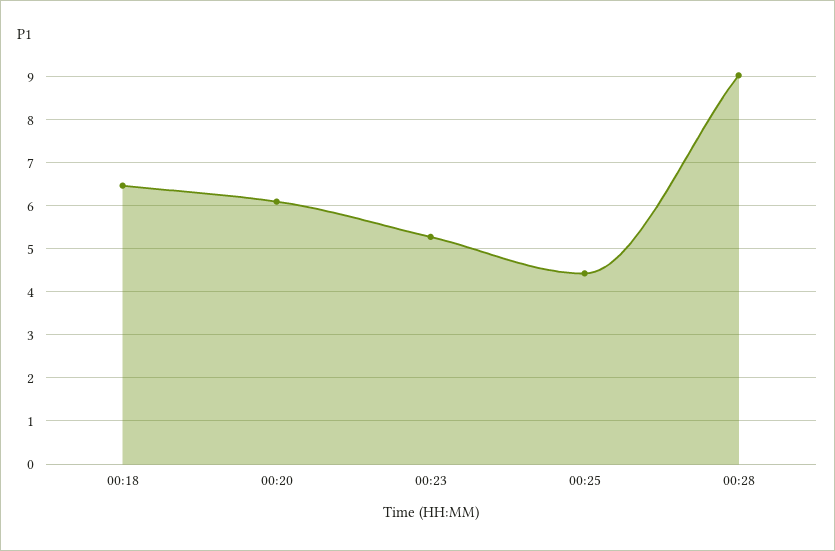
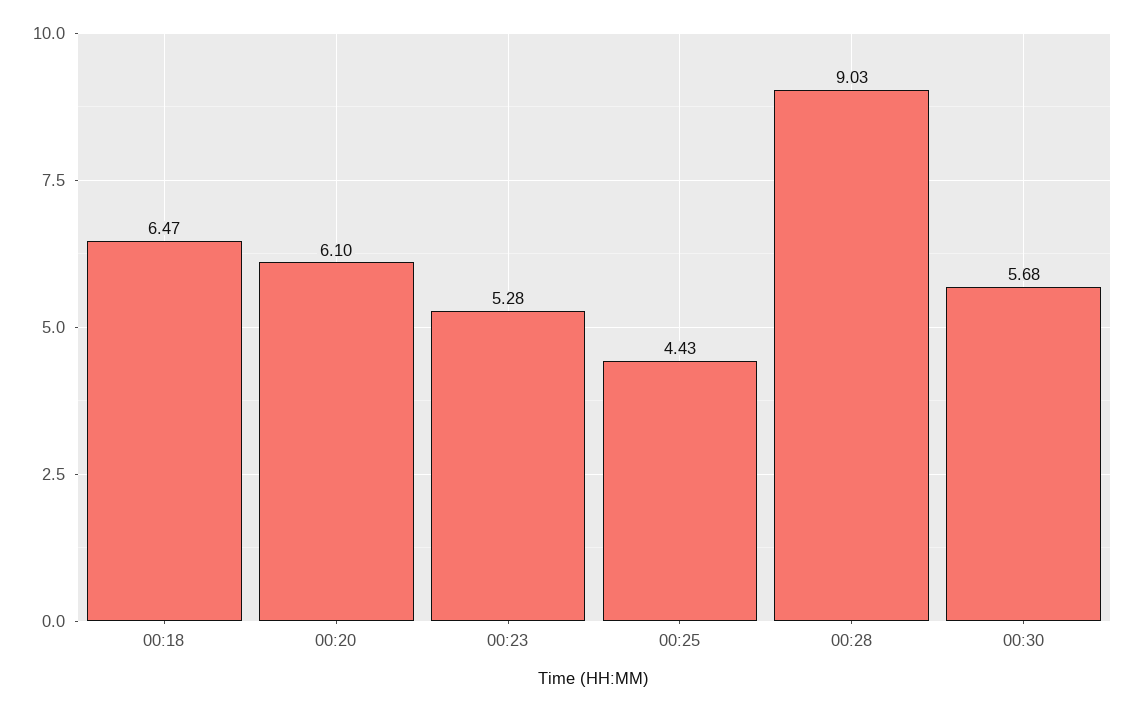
00:30: none -> 5.68

